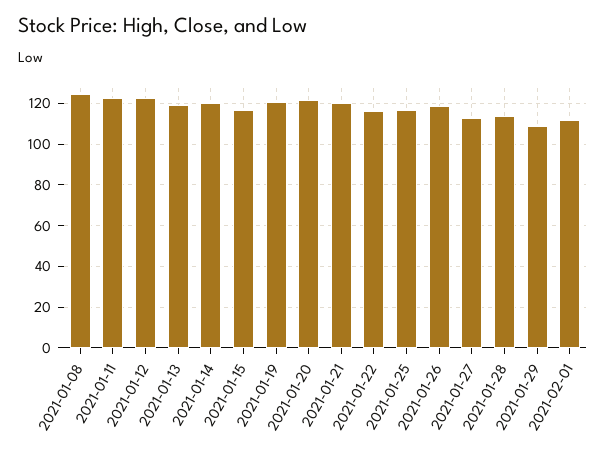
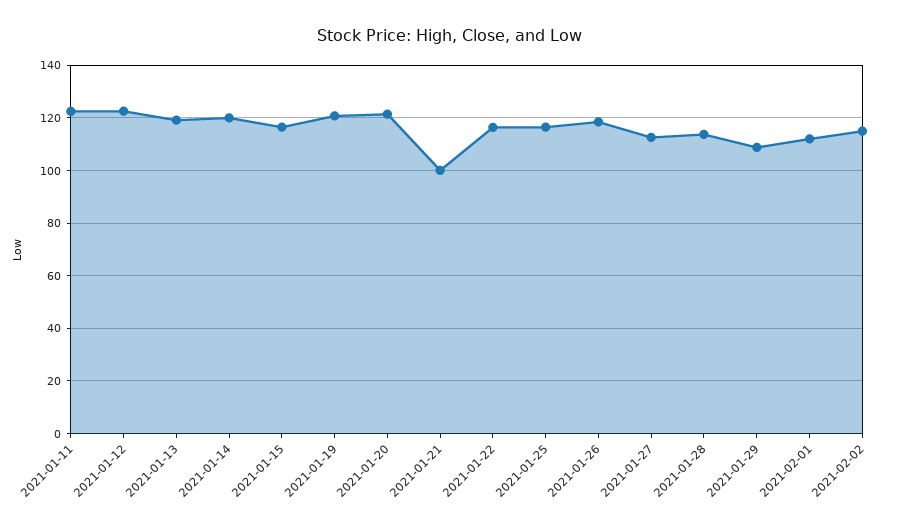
2021-01-08: 125 -> none
2021-01-21: 120 -> 100
2021-02-02: none -> 115

